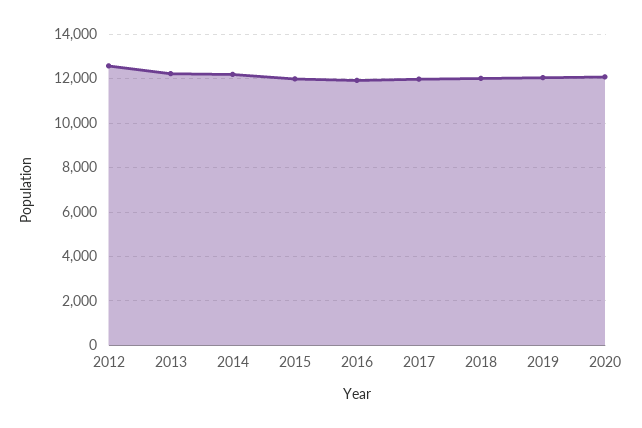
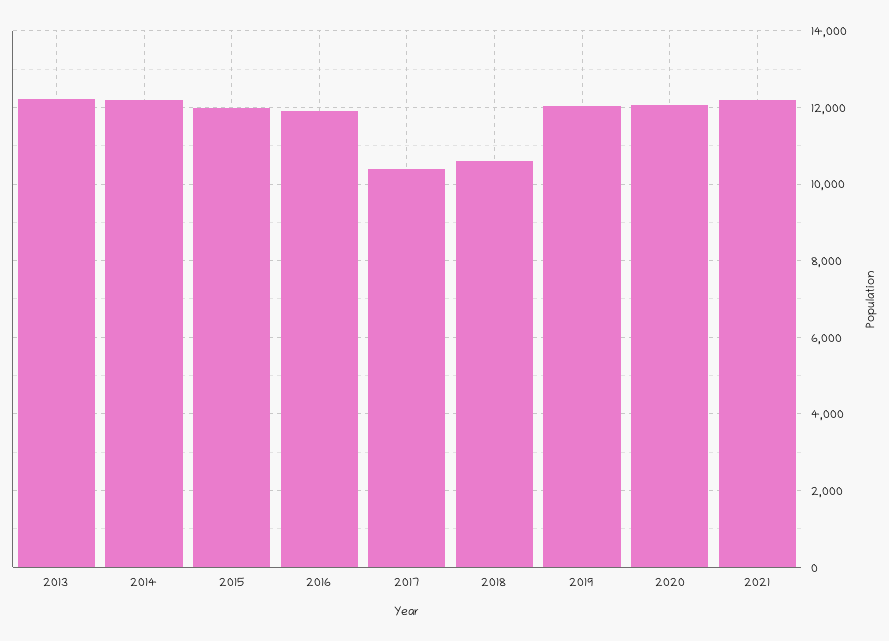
2012: 12500 -> none
2017: 12000 -> 10400
2018: 12000 -> 10600
2021: none -> 12200

